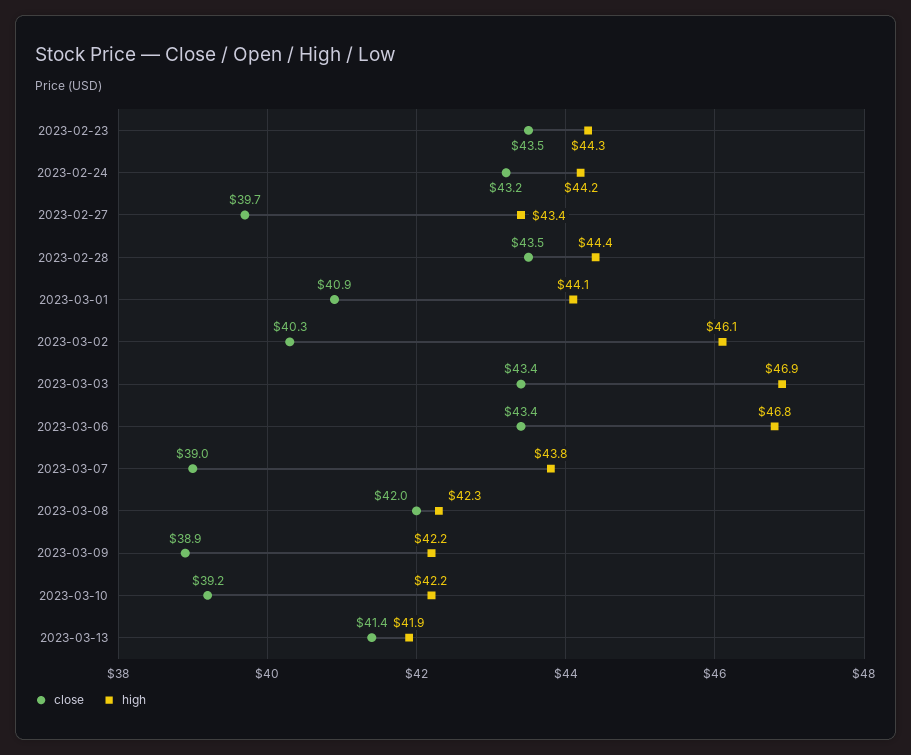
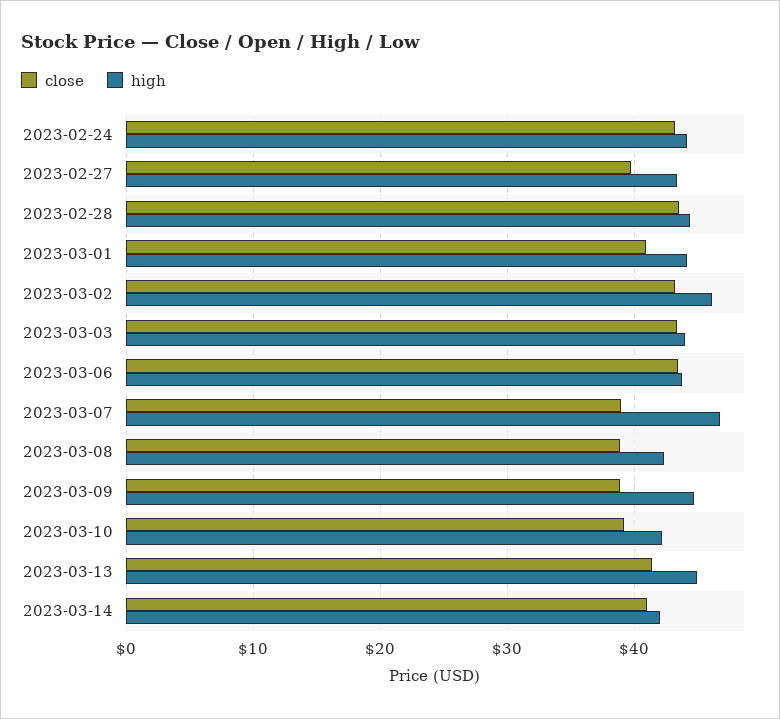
close, 2023-02-23: 43.5 -> none
high, 2023-02-23: 44.3 -> none
close, 2023-03-02: 40.3 -> 43
high, 2023-03-03: 46.9 -> 44
high, 2023-03-06: 46.8 -> 44
high, 2023-03-07: 43.8 -> 47
close, 2023-03-08: 42 -> 39
high, 2023-03-09: 42.2 -> 45
high, 2023-03-13: 41.9 -> 45
close, 2023-03-14: none -> 41
high, 2023-03-14: none -> 42

